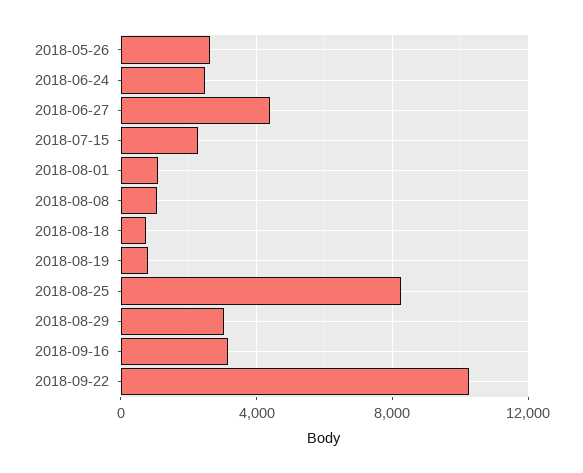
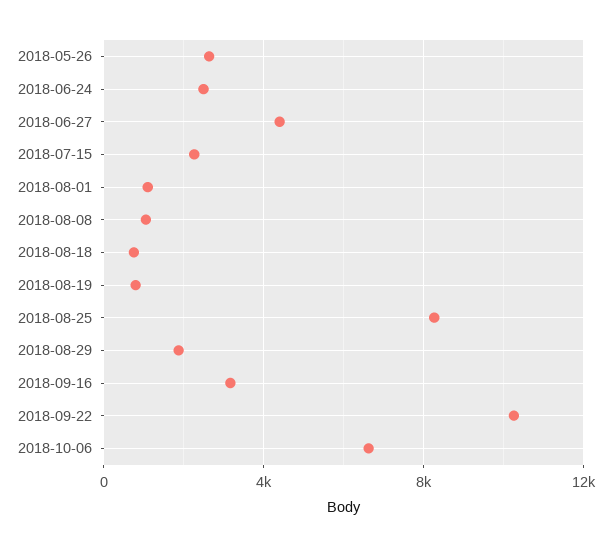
2018-08-29: 3000 -> 2000
2018-10-06: none -> 6500

